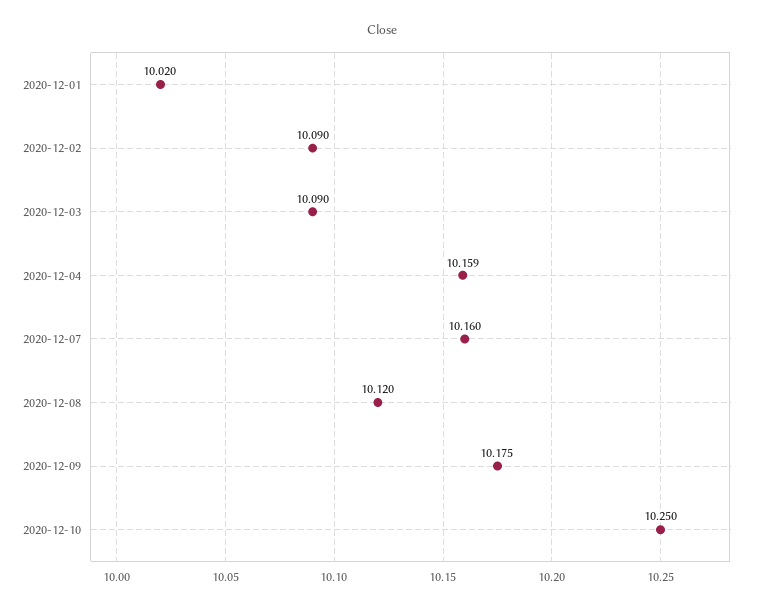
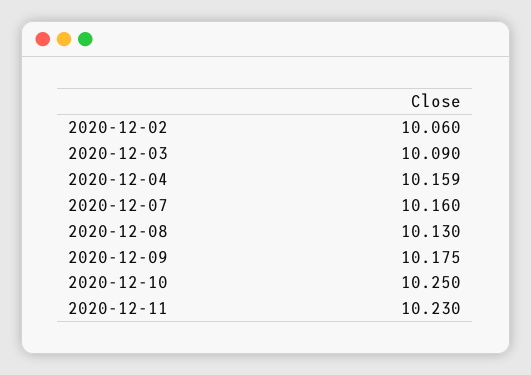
2020-12-01: 10.02 -> none
2020-12-02: 10.09 -> 10.06
2020-12-08: 10.12 -> 10.13
2020-12-11: none -> 10.23

